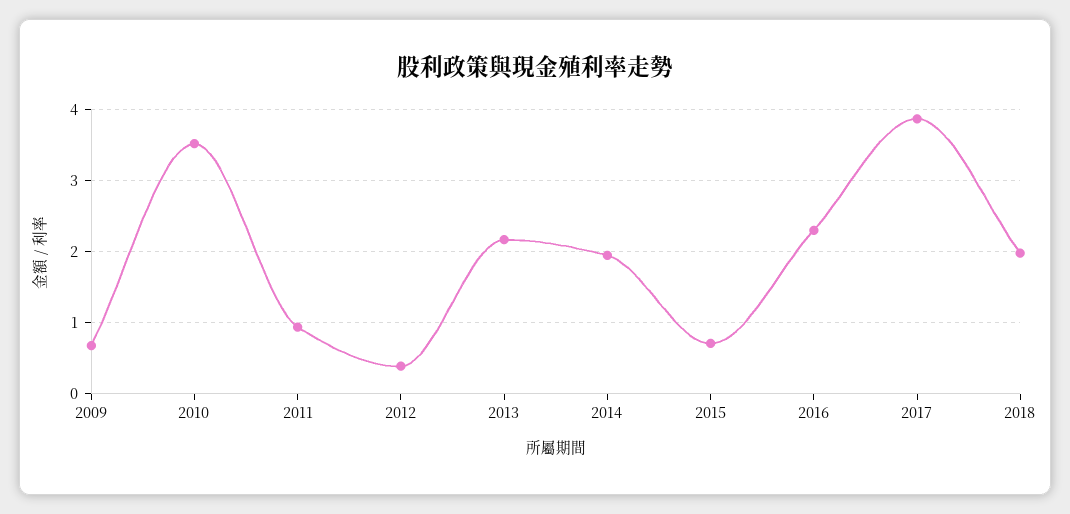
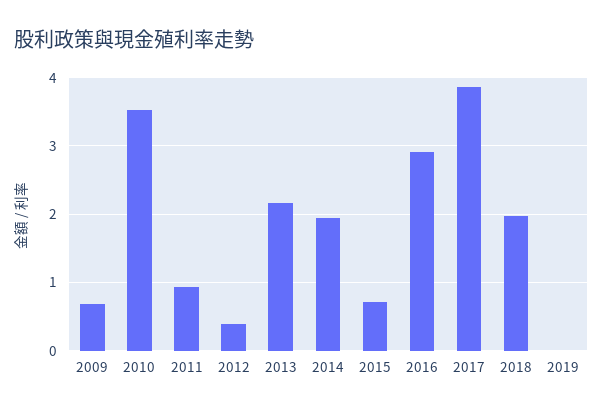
2016: 2.3 -> 2.9
2019: none -> 0

